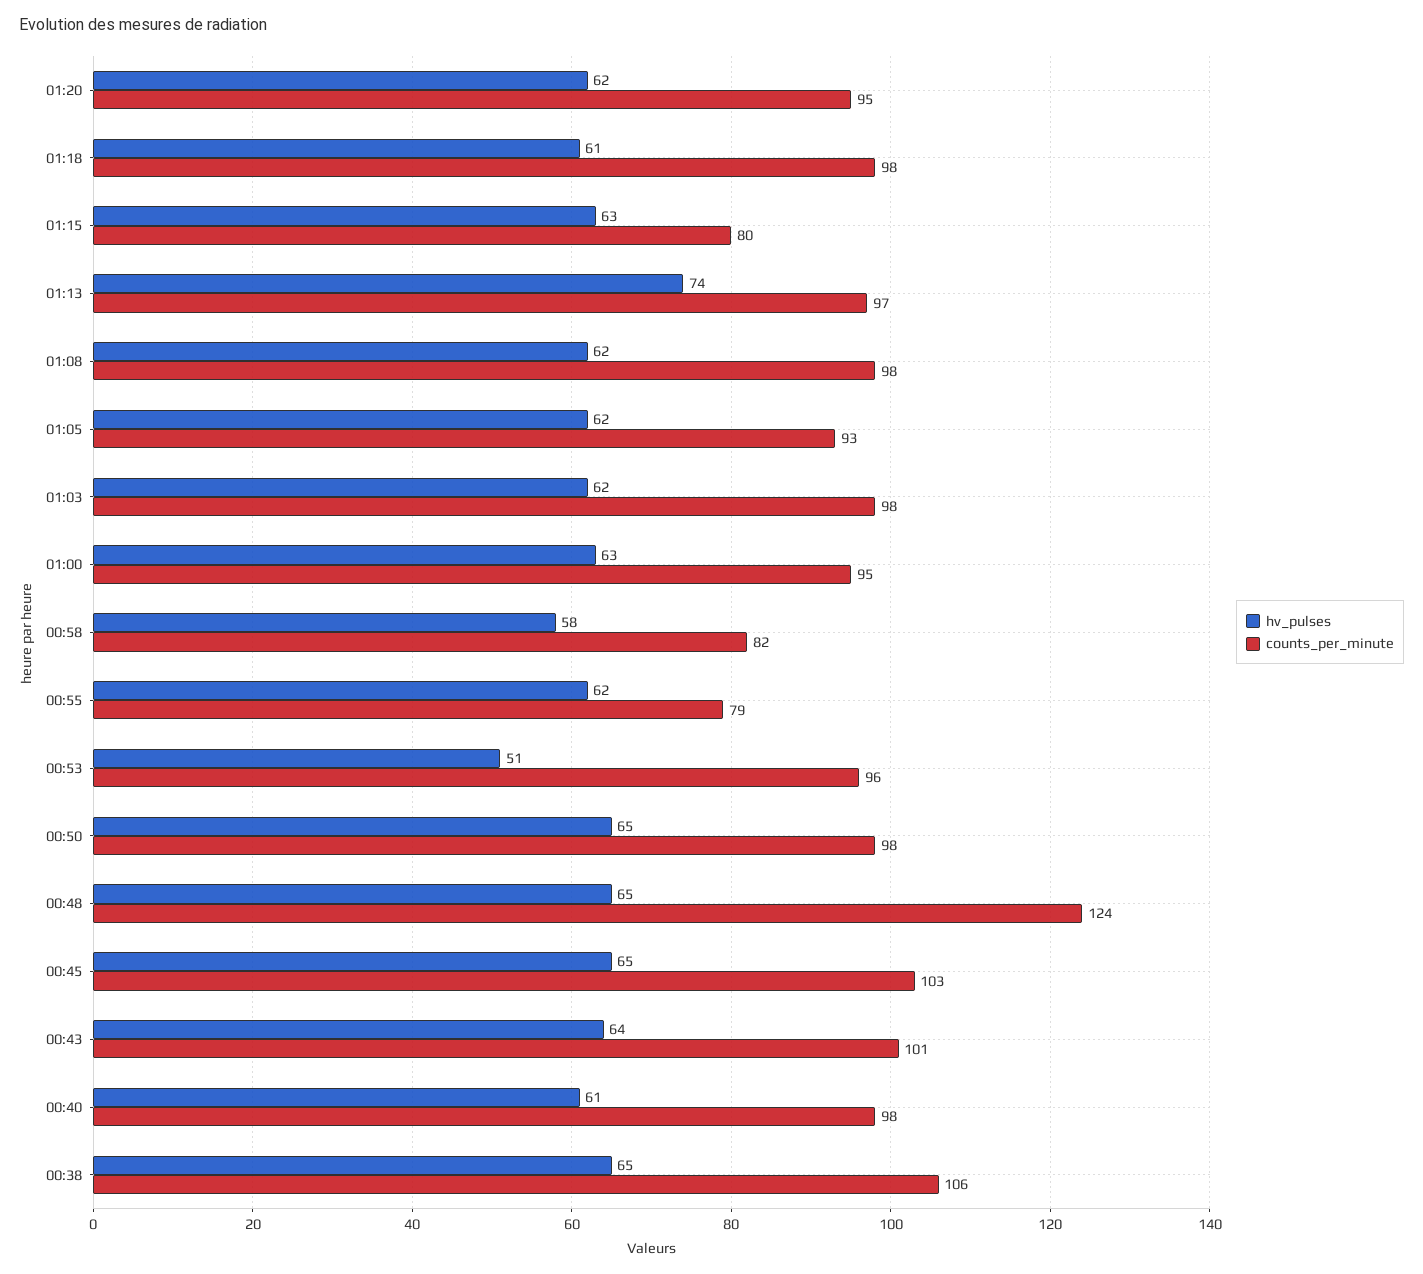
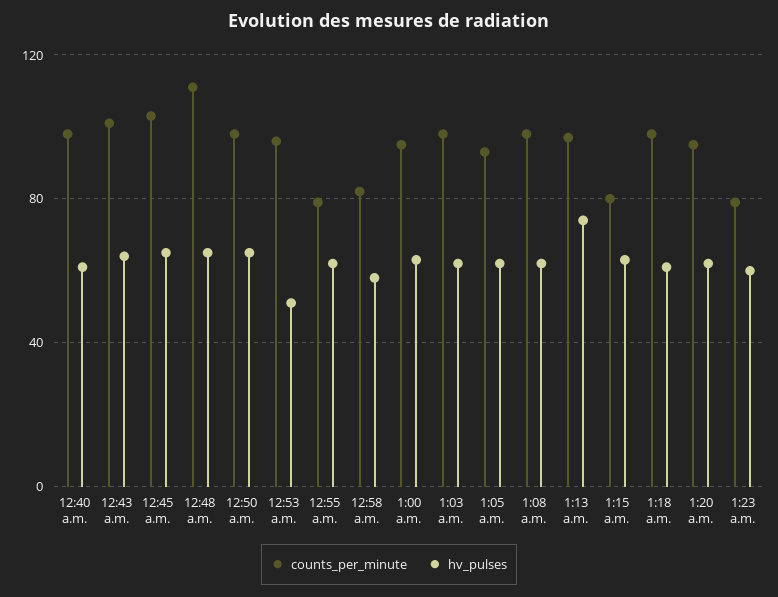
counts_per_minute, 00:48: 124 -> 110
hv_pulses, 00:38: 65 -> none
counts_per_minute, 00:38: 106 -> none
counts_per_minute, 1:23 a.m.: none -> 80
hv_pulses, 1:23 a.m.: none -> 60

